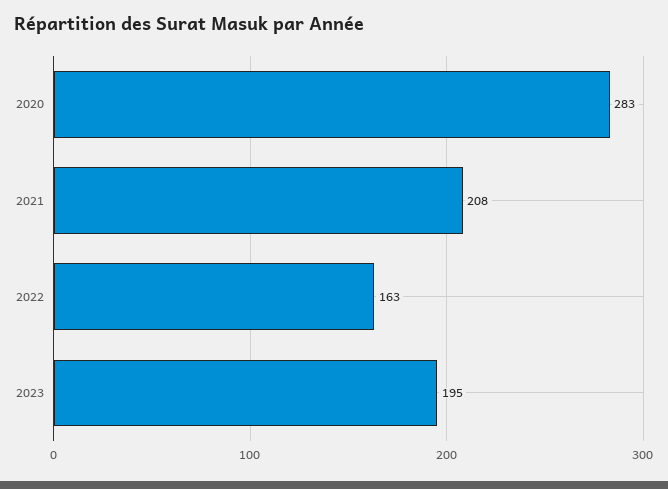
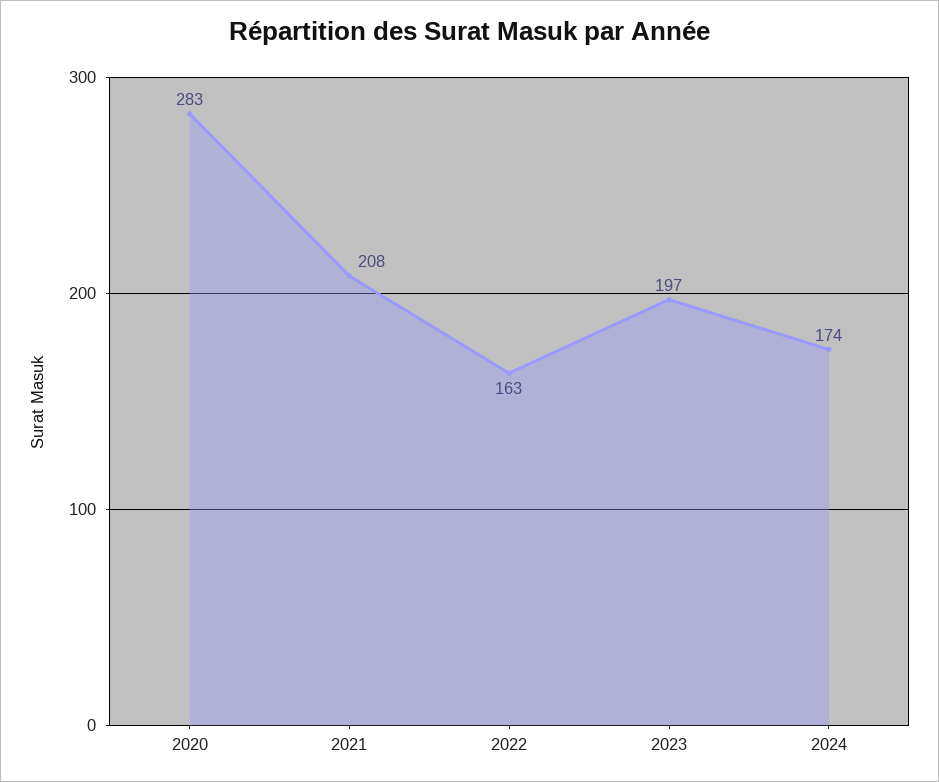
2023: 195 -> 197
2024: none -> 174

